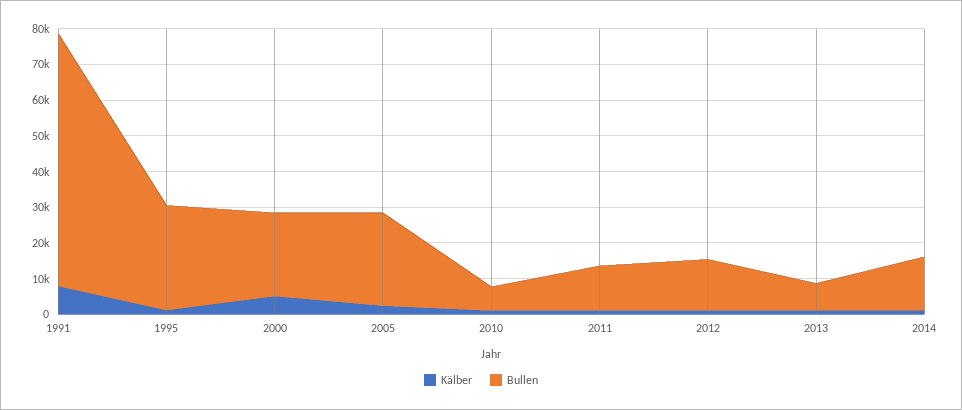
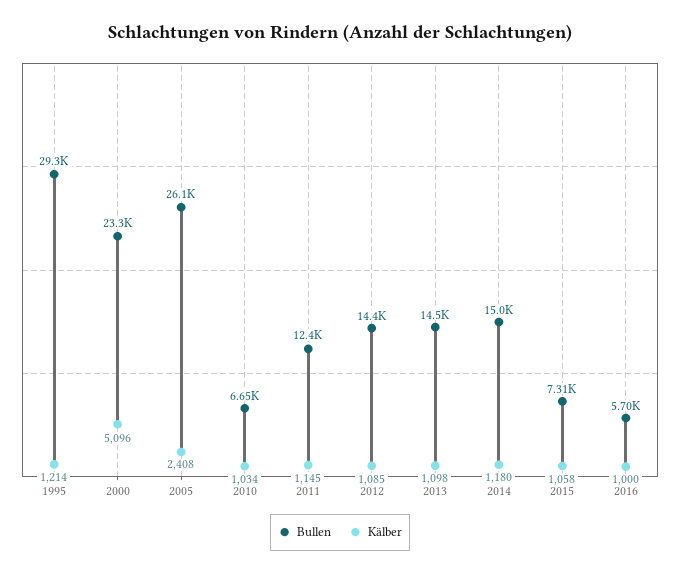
Kälber, 1991: 7500 -> none
Bullen, 1991: 70000 -> none
Bullen, 2013: 7500 -> 14500
Bullen, 2015: none -> 7310
Kälber, 2015: none -> 1058
Bullen, 2016: none -> 5700
Kälber, 2016: none -> 1000

